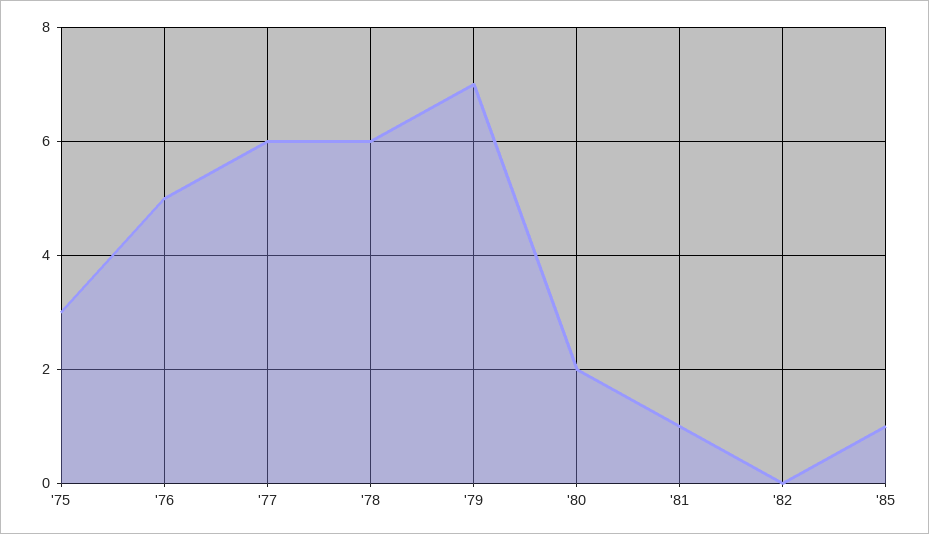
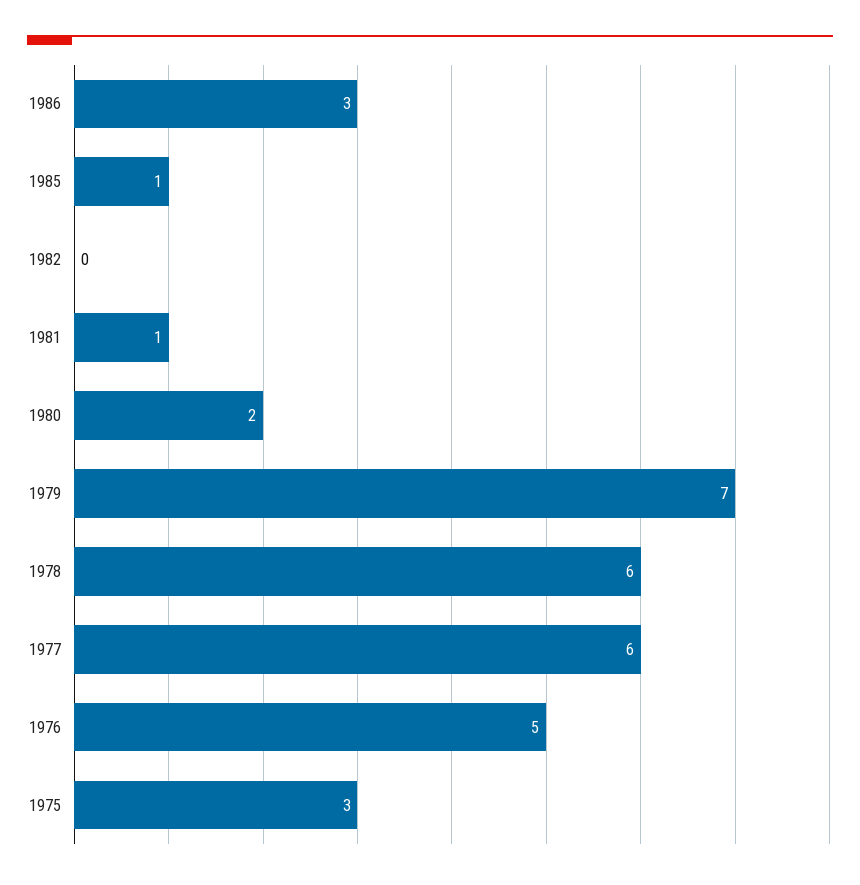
1986: none -> 3

